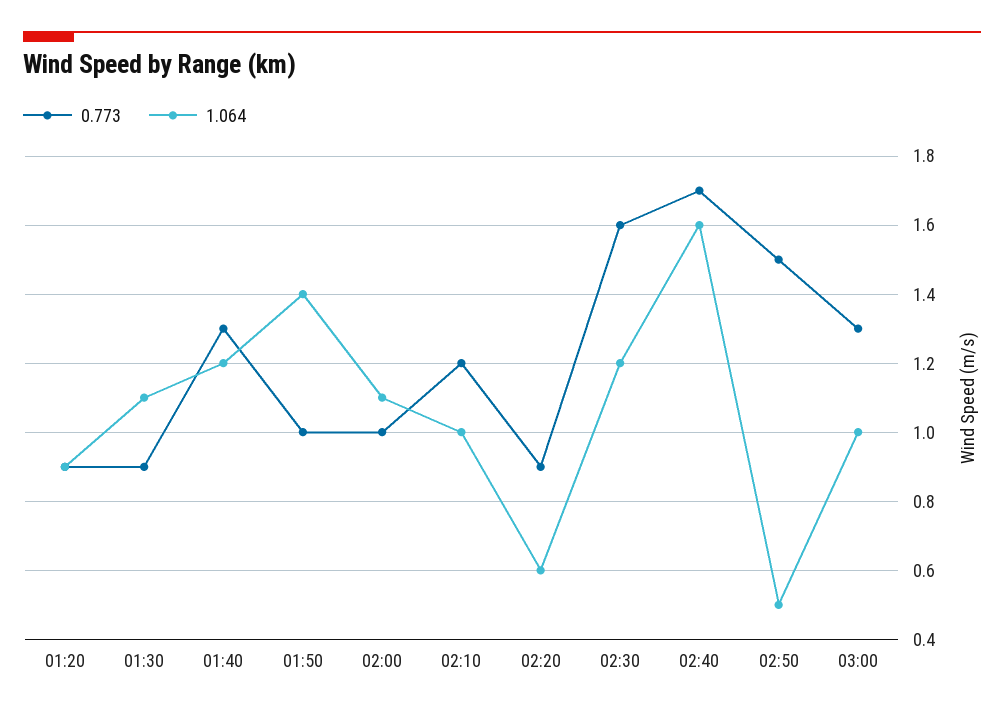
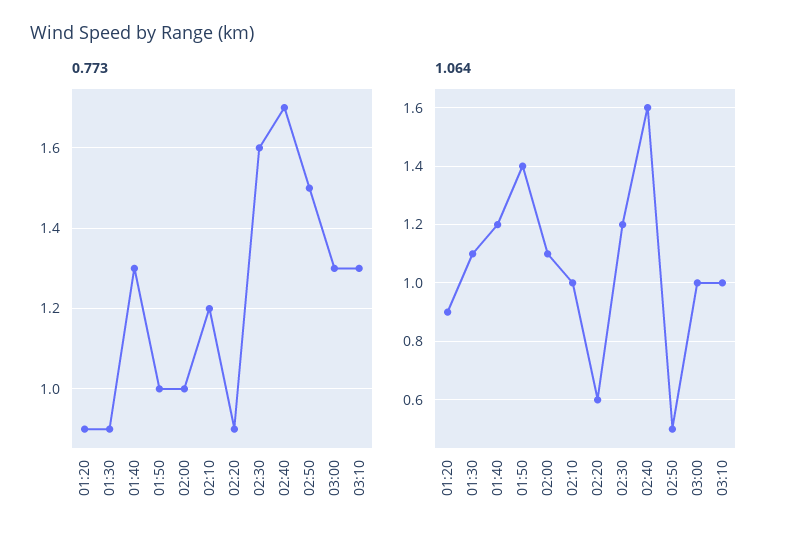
0.773, 03:10: none -> 1.3
1.064, 03:10: none -> 1

